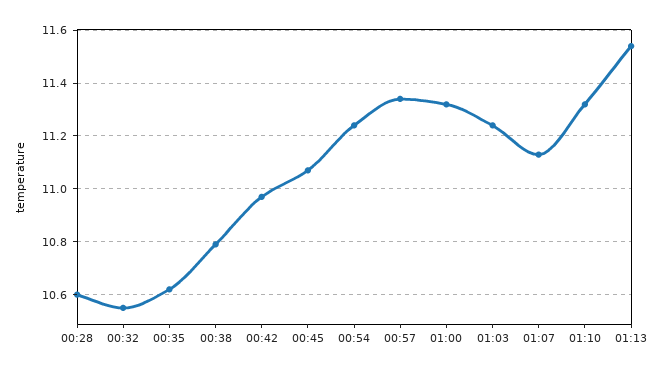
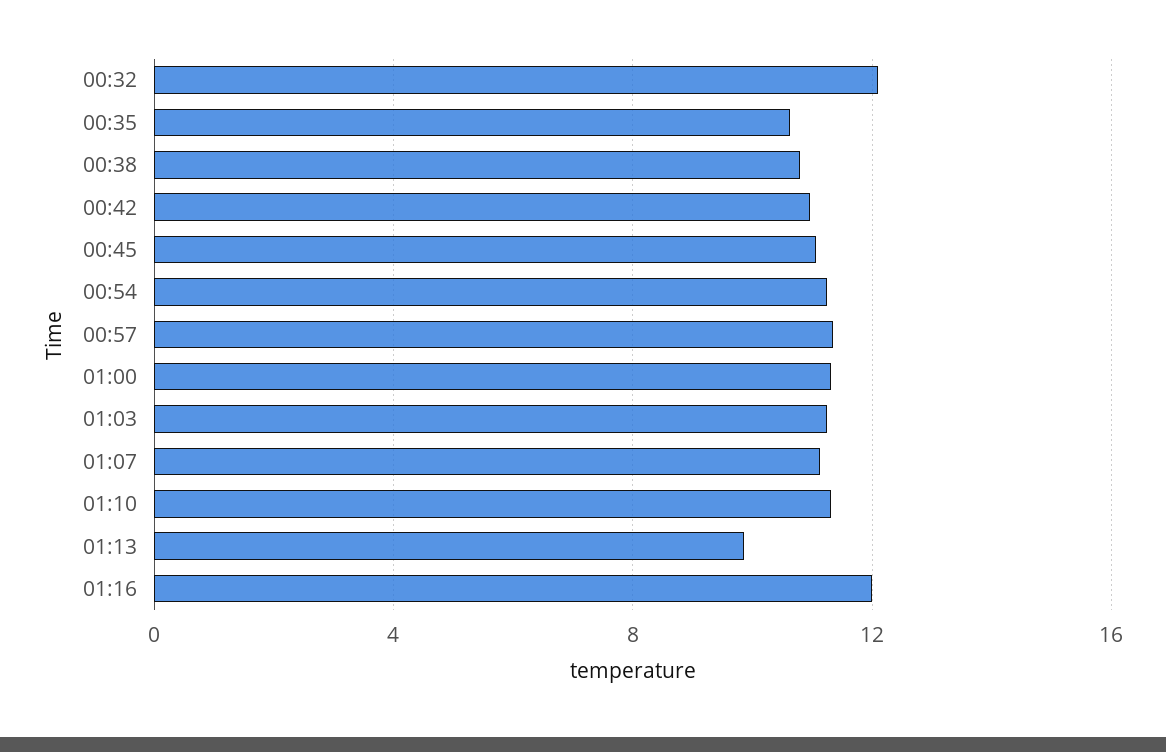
00:28: 10.6 -> none
00:32: 10.55 -> 12
01:13: 11.55 -> 10
01:16: none -> 12

